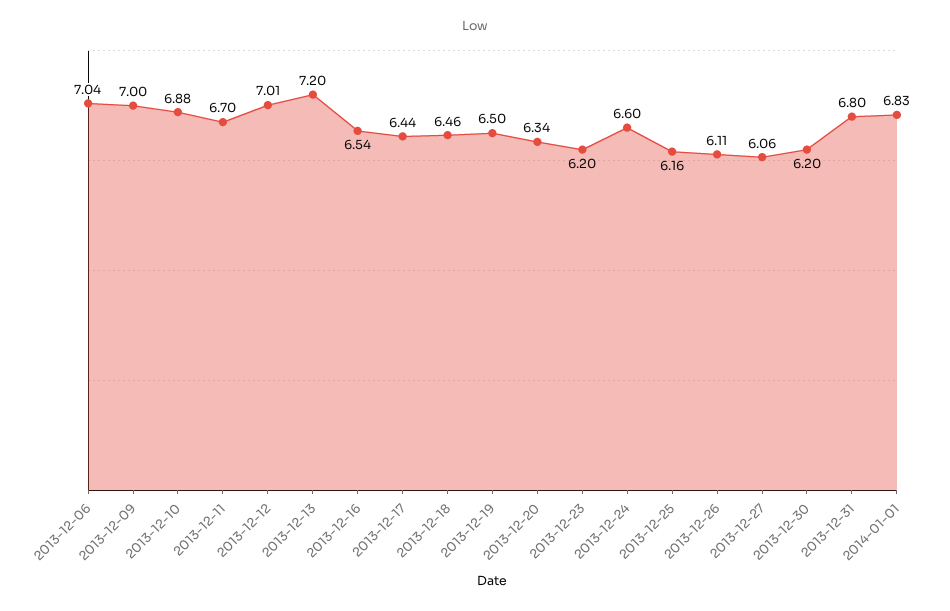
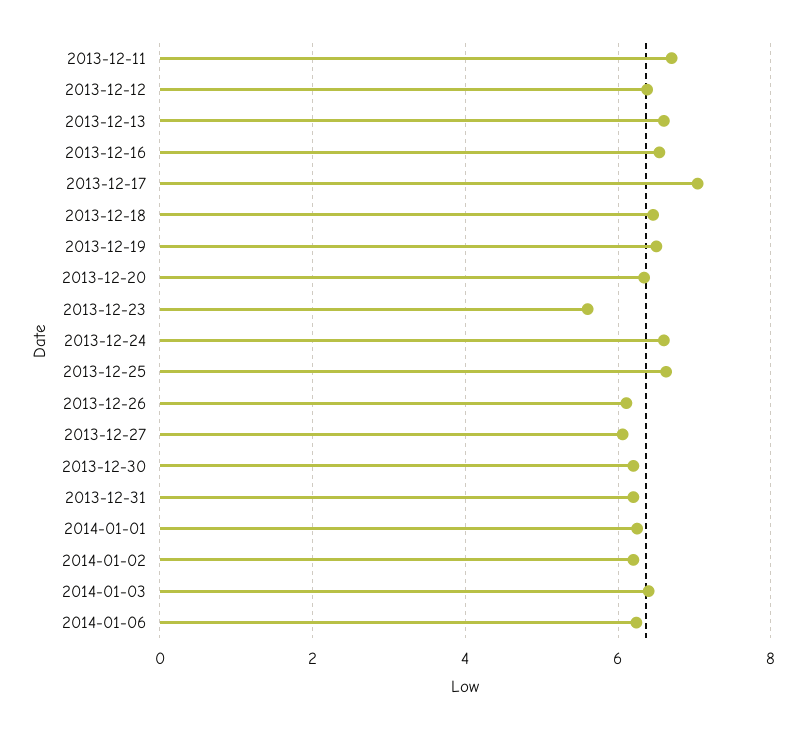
2013-12-06: 7.04 -> none
2013-12-09: 7 -> none
2013-12-10: 6.88 -> none
2013-12-12: 7.01 -> 6.4
2013-12-13: 7.2 -> 6.6
2013-12-17: 6.44 -> 7
2013-12-23: 6.2 -> 5.6
2013-12-25: 6.16 -> 6.6
2013-12-31: 6.8 -> 6.2
2014-01-01: 6.83 -> 6.2
2014-01-02: none -> 6.2
2014-01-03: none -> 6.4
2014-01-06: none -> 6.2

